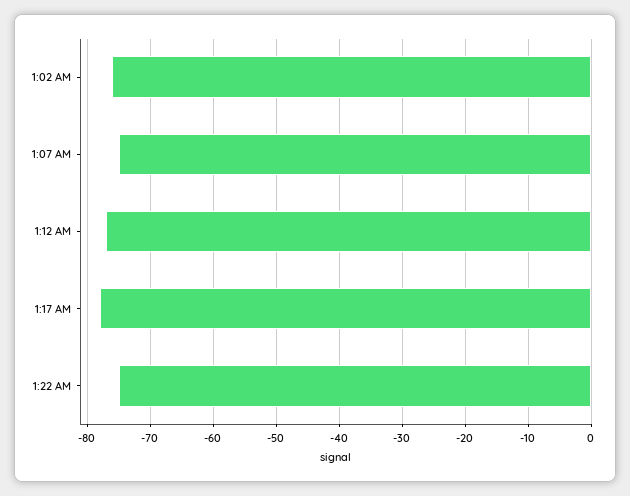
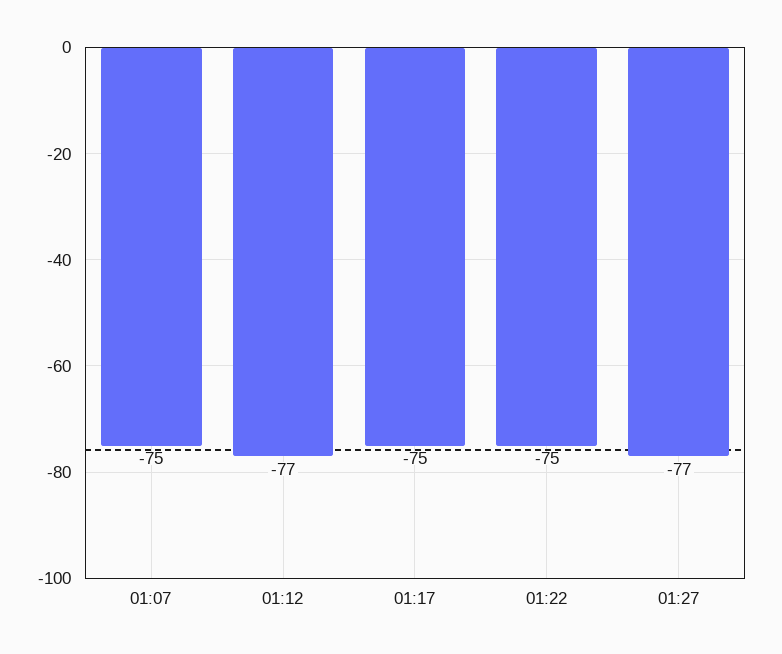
1:02 AM: -76 -> none
1:17 AM: -78 -> -75
01:27: none -> -77

